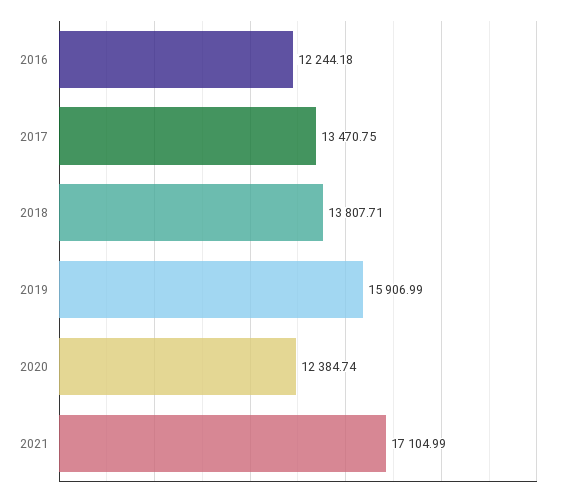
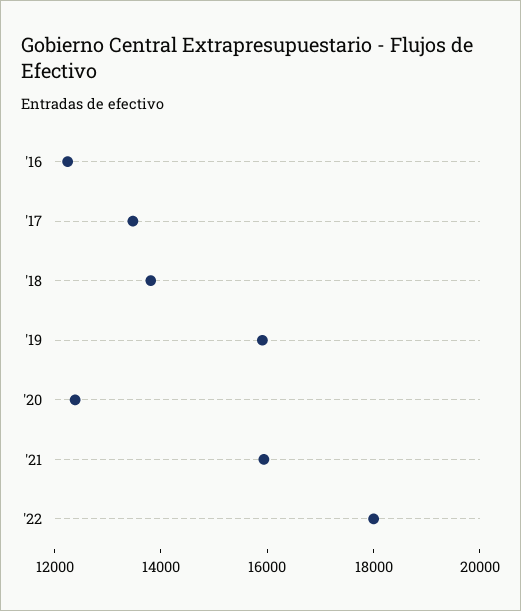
2021: 17104.99 -> 16000
'22: none -> 18000

